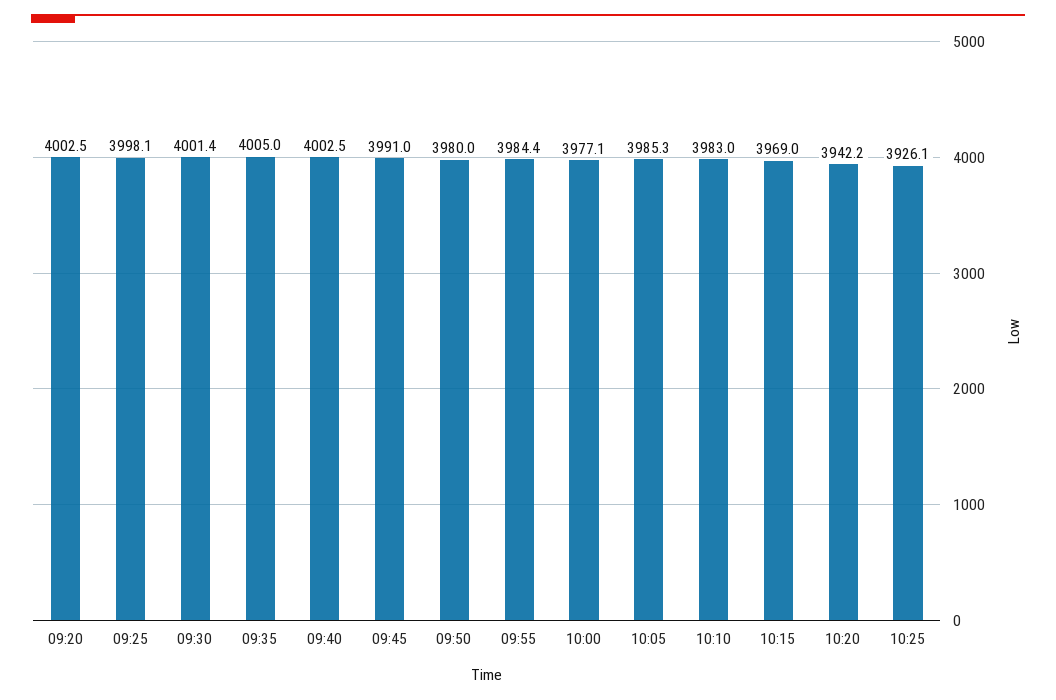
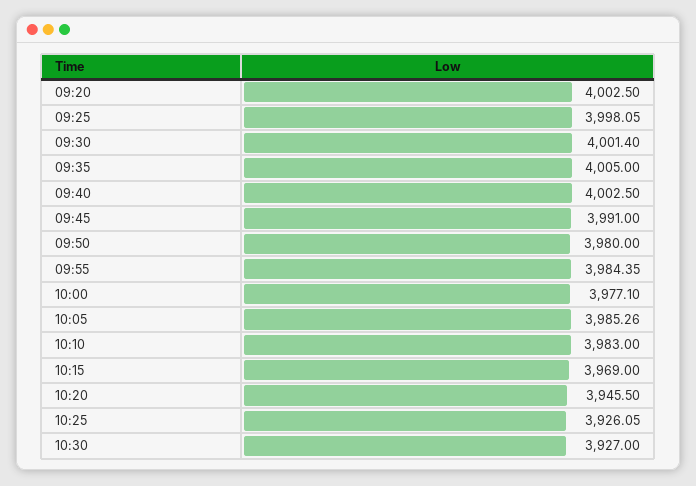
10:20: 3942.2 -> 3945.5
10:30: none -> 3927

